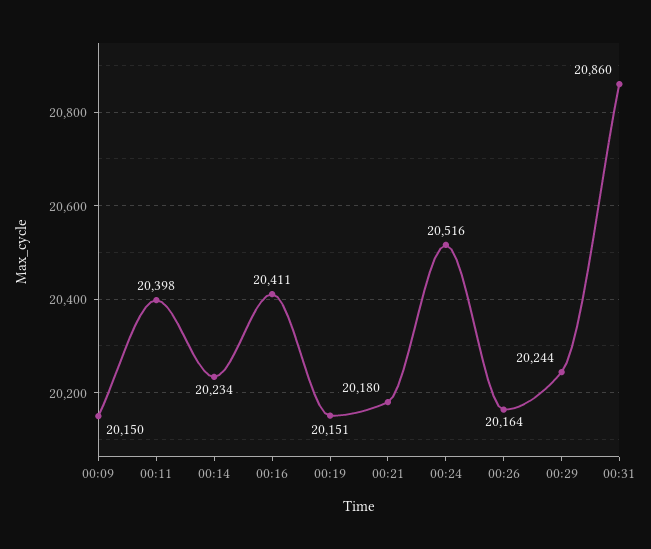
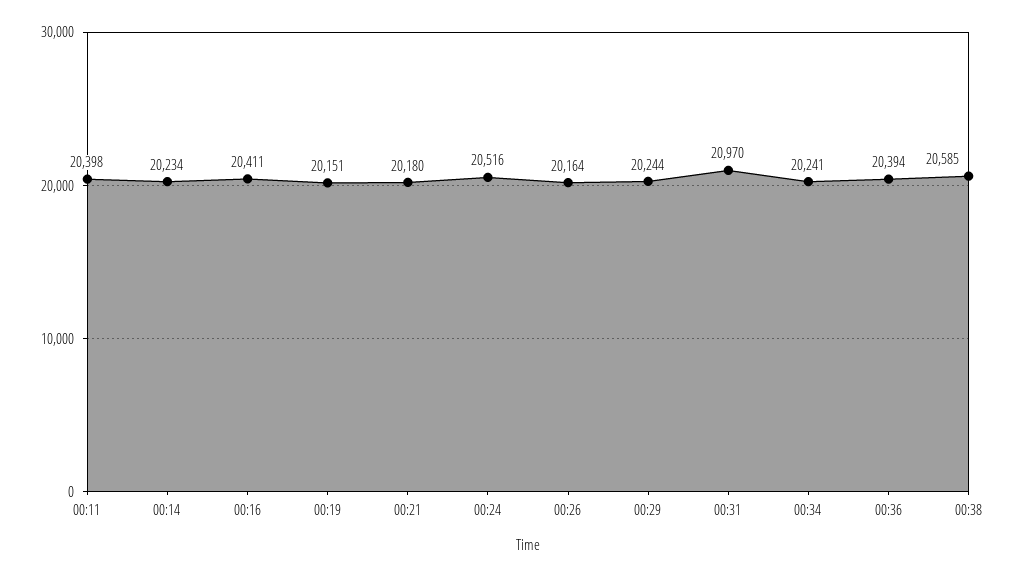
00:09: 20150 -> none
00:31: 20860 -> 20970
00:34: none -> 20241
00:36: none -> 20394
00:38: none -> 20585

